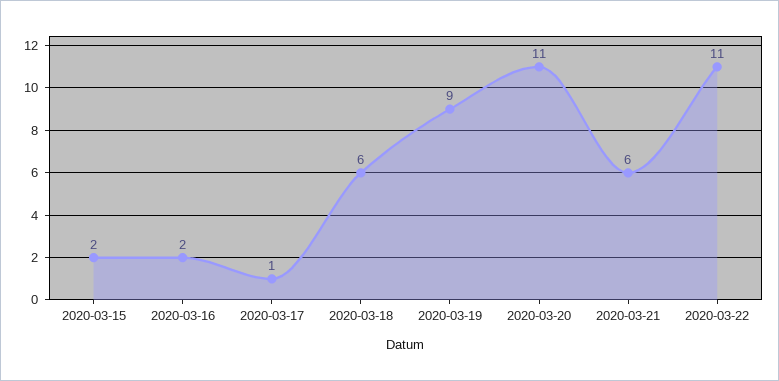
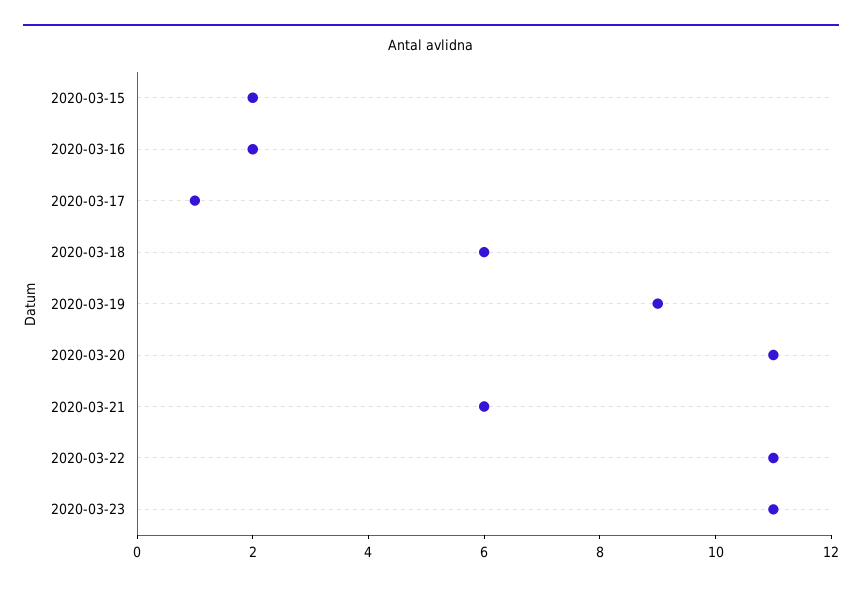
2020-03-23: none -> 11

